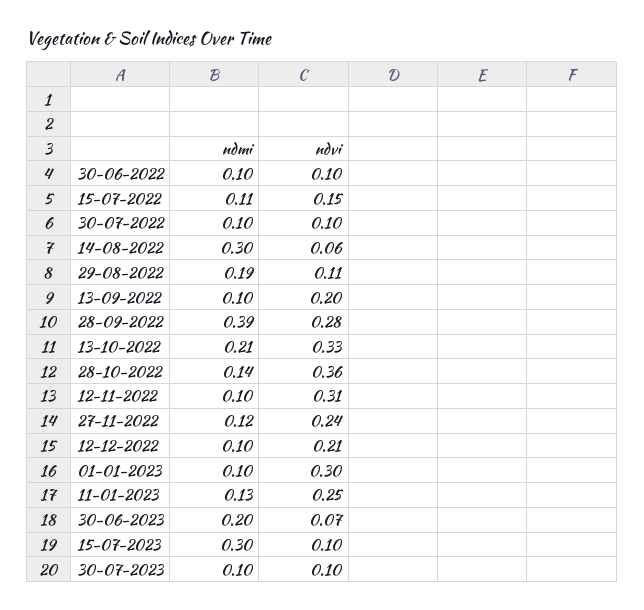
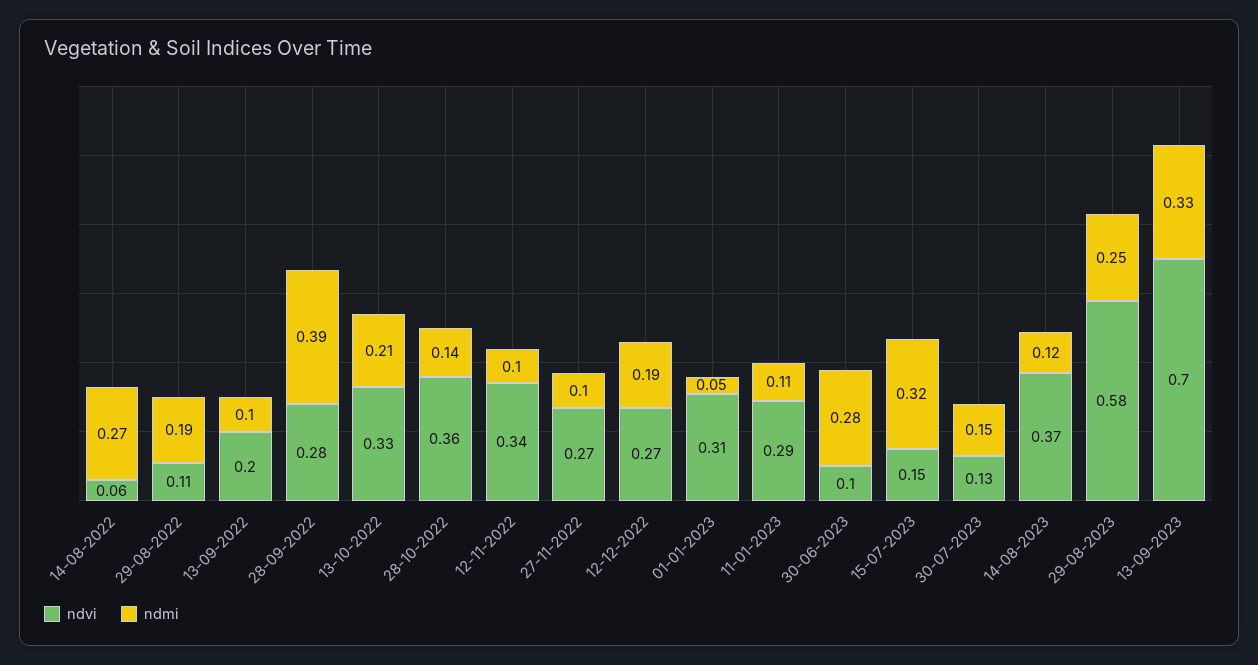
ndmi, 30-06-2022: 0.1 -> none
ndvi, 30-06-2022: 0.1 -> none
ndmi, 15-07-2022: 0.11 -> none
ndvi, 15-07-2022: 0.15 -> none
ndmi, 30-07-2022: 0.1 -> none
ndvi, 30-07-2022: 0.1 -> none
ndmi, 14-08-2022: 0.3 -> 0.27
ndvi, 12-11-2022: 0.31 -> 0.34
ndmi, 27-11-2022: 0.12 -> 0.1
ndvi, 27-11-2022: 0.24 -> 0.27
ndmi, 12-12-2022: 0.1 -> 0.19
ndvi, 12-12-2022: 0.21 -> 0.27
ndmi, 01-01-2023: 0.1 -> 0.05
ndvi, 01-01-2023: 0.3 -> 0.31
ndmi, 11-01-2023: 0.13 -> 0.11
ndvi, 11-01-2023: 0.25 -> 0.29
ndmi, 30-06-2023: 0.2 -> 0.28
ndvi, 30-06-2023: 0.07 -> 0.1
ndmi, 15-07-2023: 0.3 -> 0.32
ndvi, 15-07-2023: 0.1 -> 0.15
ndmi, 30-07-2023: 0.1 -> 0.15
ndvi, 30-07-2023: 0.1 -> 0.13
ndvi, 14-08-2023: none -> 0.37
ndmi, 14-08-2023: none -> 0.12
ndvi, 29-08-2023: none -> 0.58
ndmi, 29-08-2023: none -> 0.25
ndvi, 13-09-2023: none -> 0.7
ndmi, 13-09-2023: none -> 0.33

